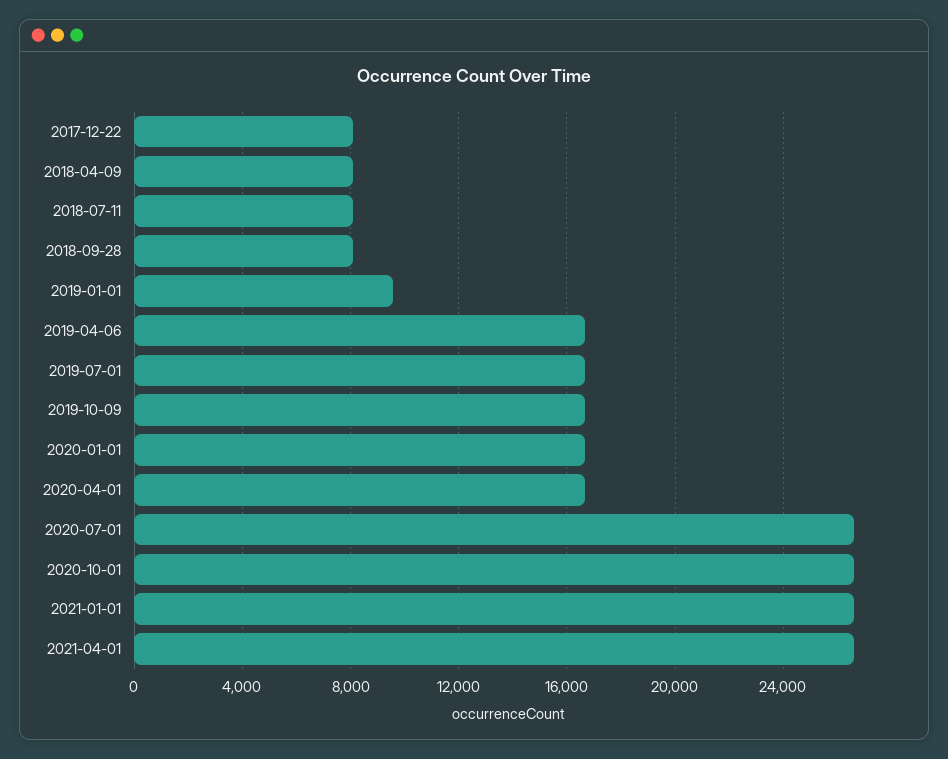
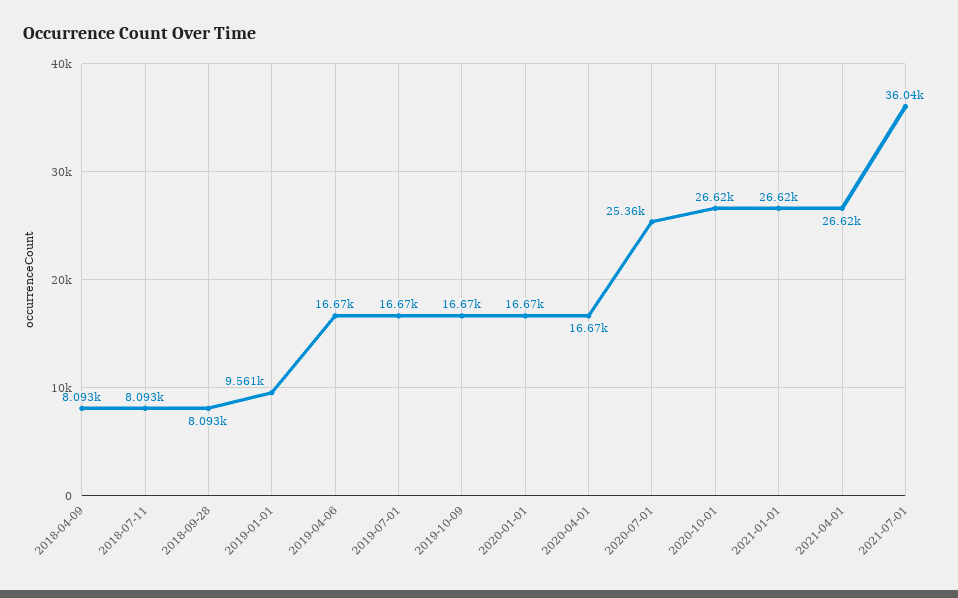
2017-12-22: 8000 -> none
2020-07-01: 26500 -> 25360
2021-07-01: none -> 36040

